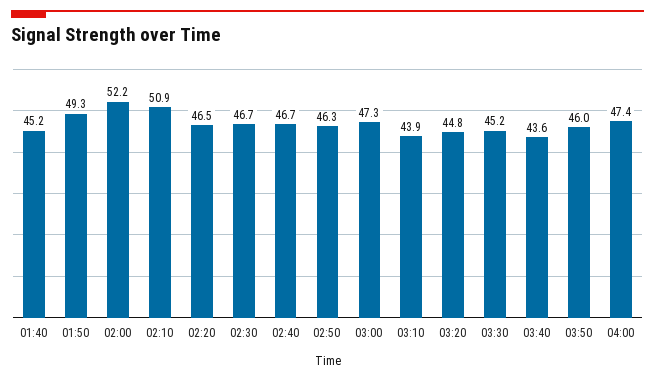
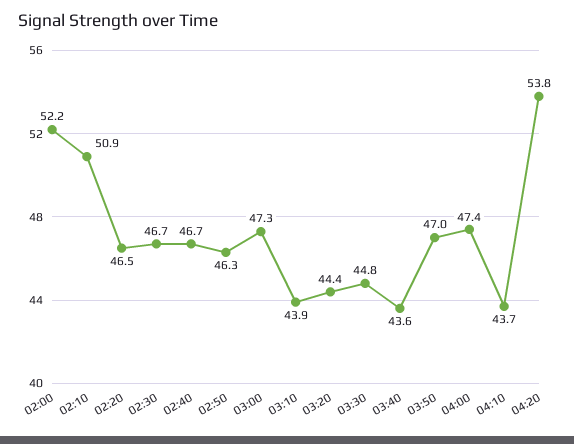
01:40: 45.2 -> none
01:50: 49.3 -> none
03:20: 44.8 -> 44.4
03:30: 45.2 -> 44.8
03:50: 46 -> 47
04:10: none -> 43.7
04:20: none -> 53.8

